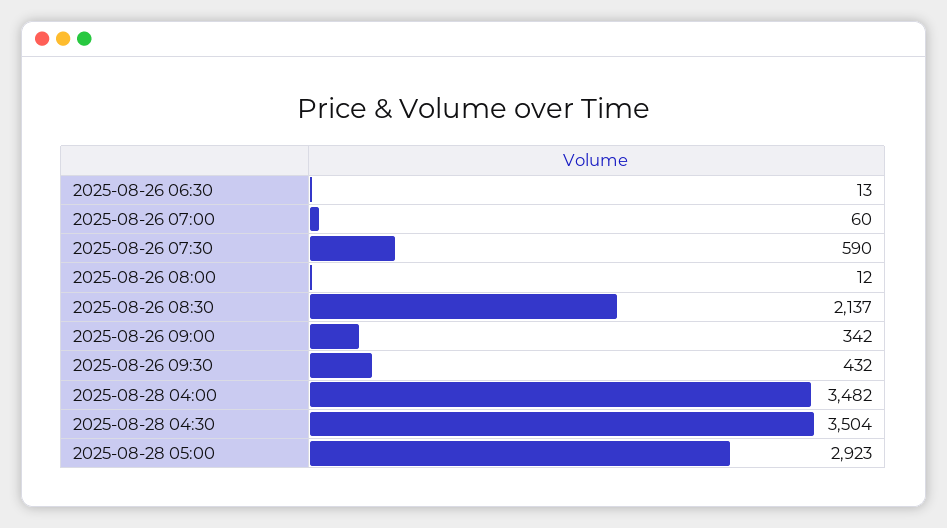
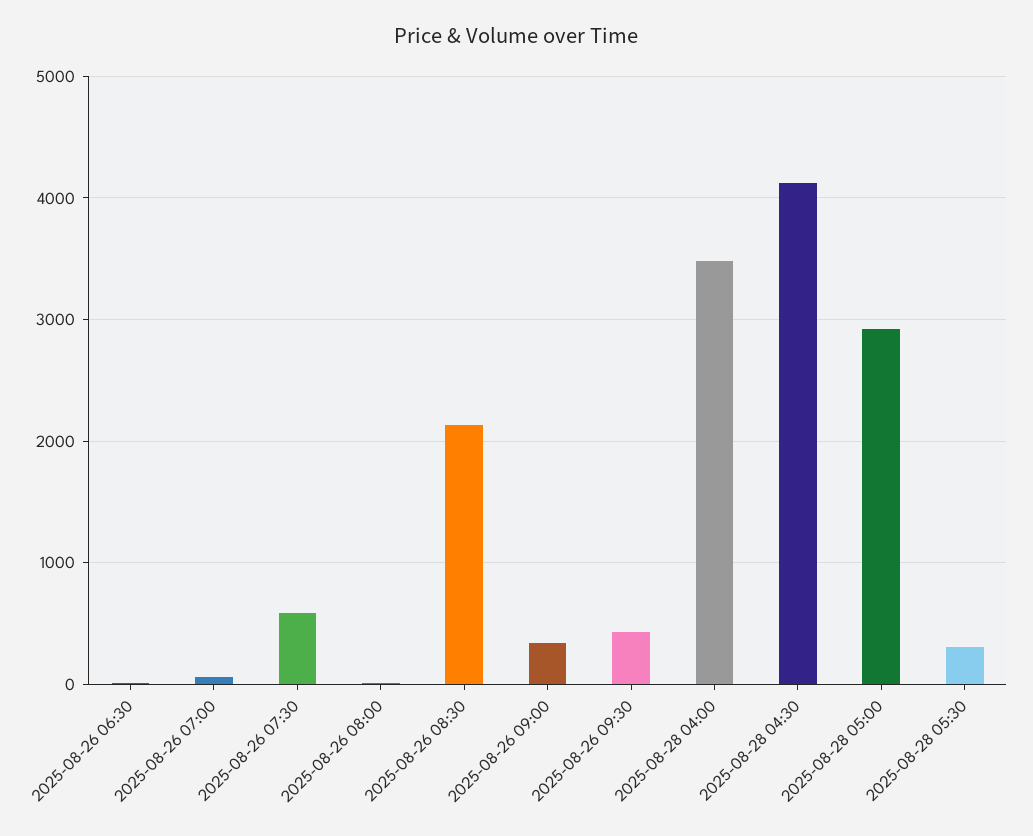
2025-08-28 04:30: 3504 -> 4100
2025-08-28 05:30: none -> 300

